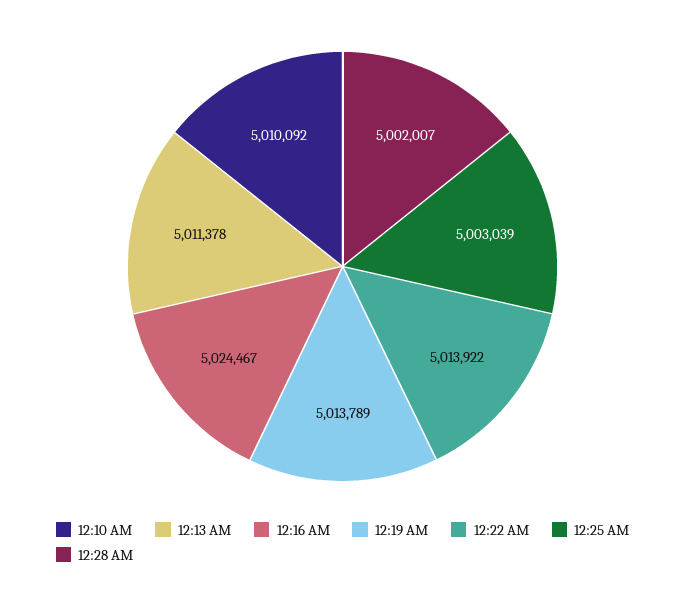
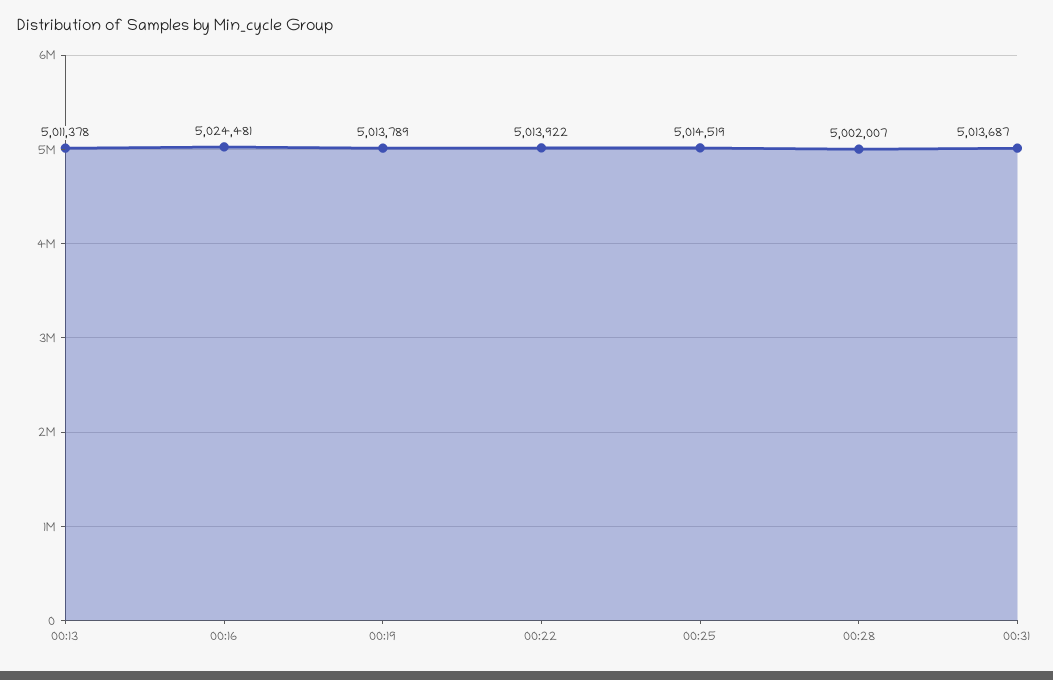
12:10 AM: 5010092 -> none
12:16 AM: 5024467 -> 5024481
12:25 AM: 5003039 -> 5014519
00:31: none -> 5013687

